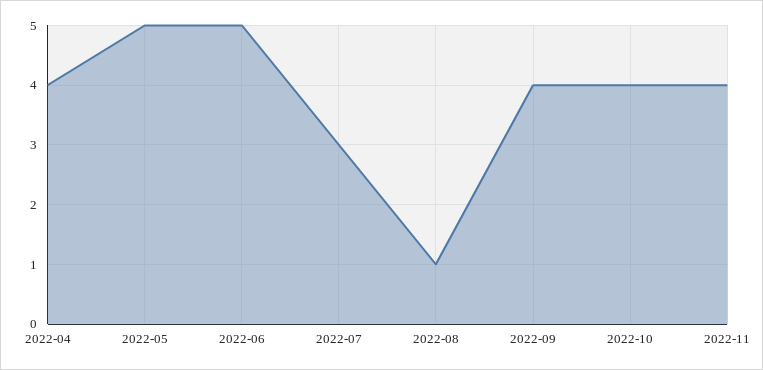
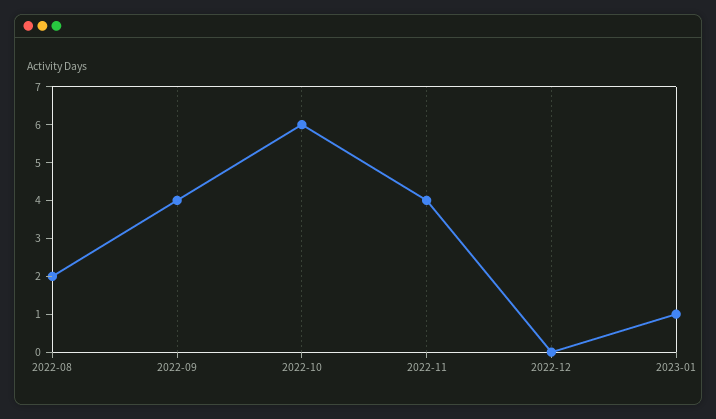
2022-04: 4 -> none
2022-05: 5 -> none
2022-06: 5 -> none
2022-07: 3 -> none
2022-08: 1 -> 2
2022-10: 4 -> 6
2022-12: none -> 0
2023-01: none -> 1

